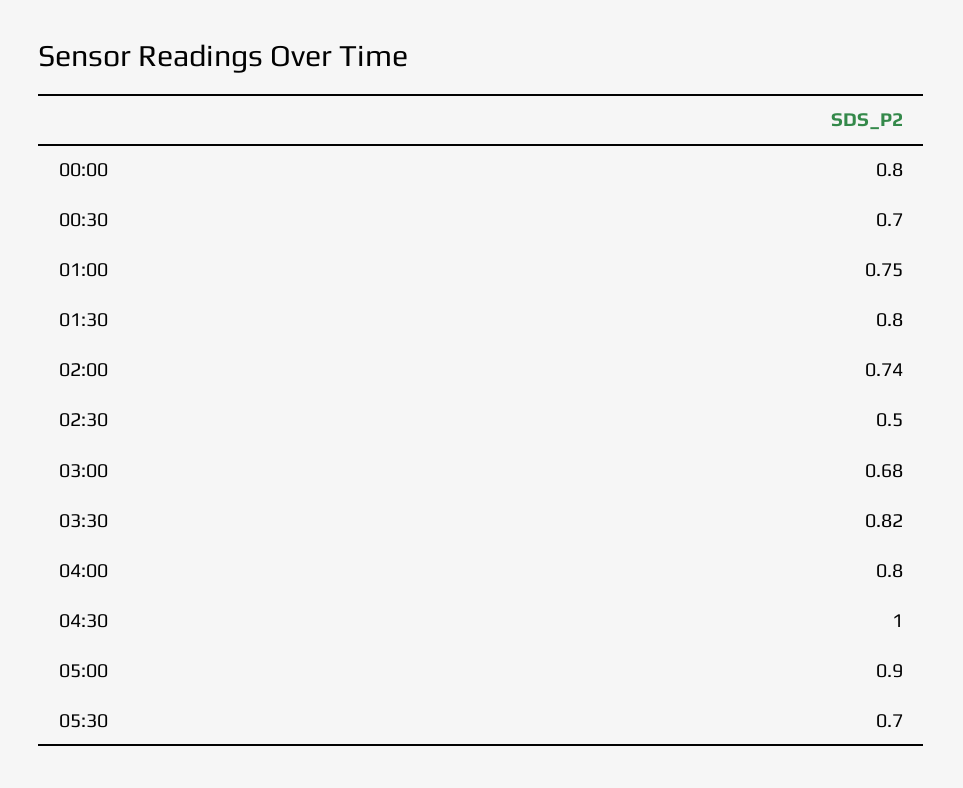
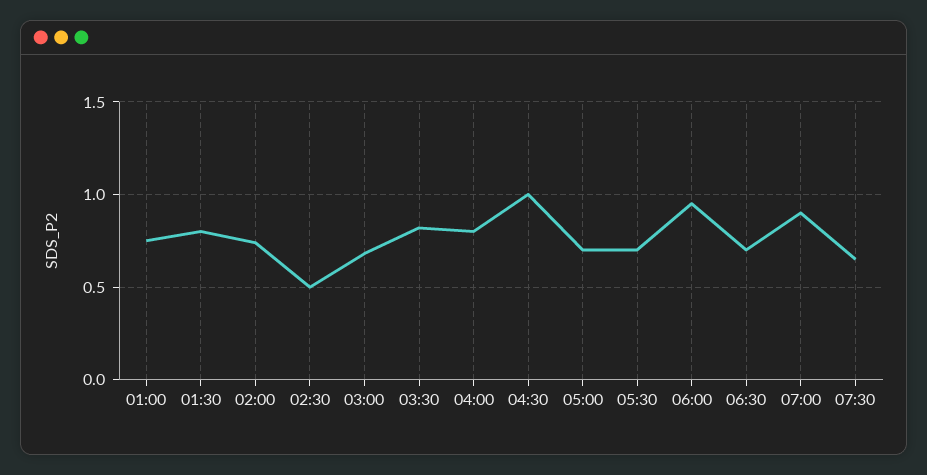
00:00: 0.8 -> none
00:30: 0.7 -> none
05:00: 0.9 -> 0.7
06:00: none -> 0.95
06:30: none -> 0.7
07:00: none -> 0.9
07:30: none -> 0.65

